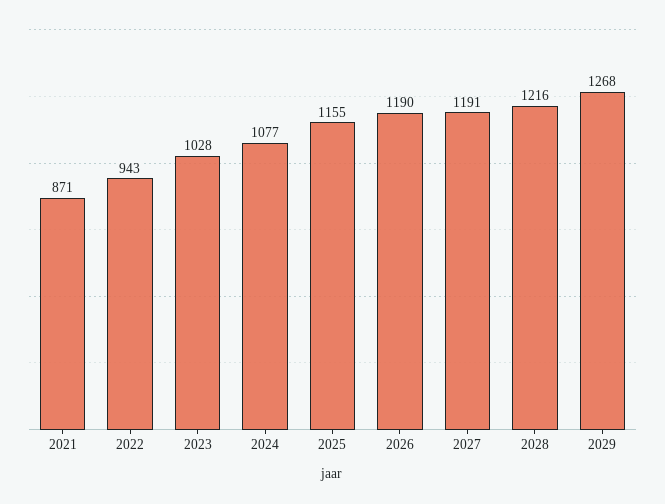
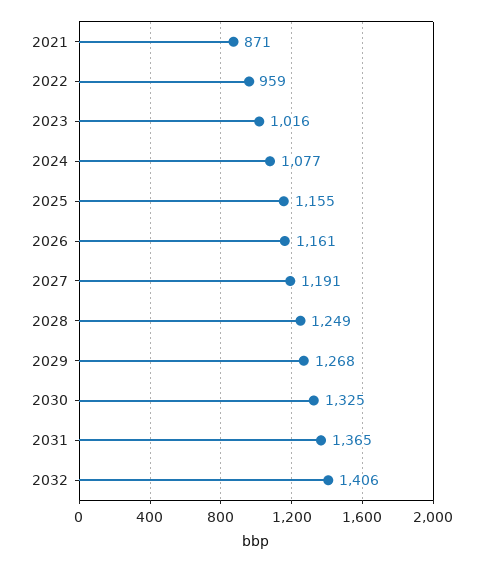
2022: 943 -> 959
2023: 1028 -> 1016
2026: 1190 -> 1161
2028: 1216 -> 1249
2030: none -> 1325
2031: none -> 1365
2032: none -> 1406

